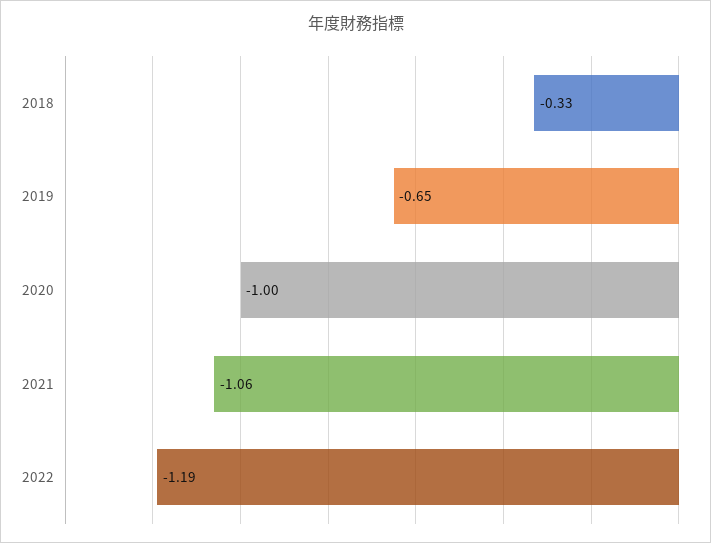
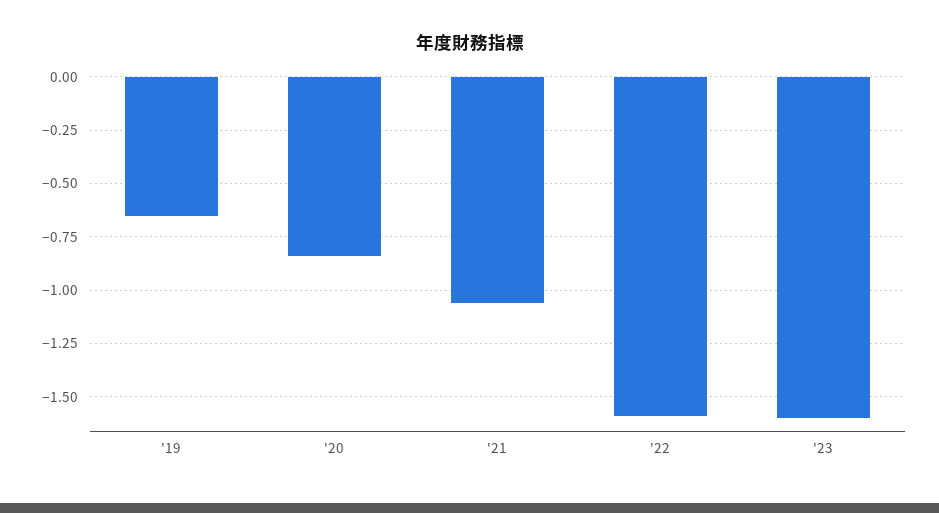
2018: -0.33 -> none
2020: -1 -> -0.85
2022: -1.19 -> -1.6
'23: none -> -1.6

